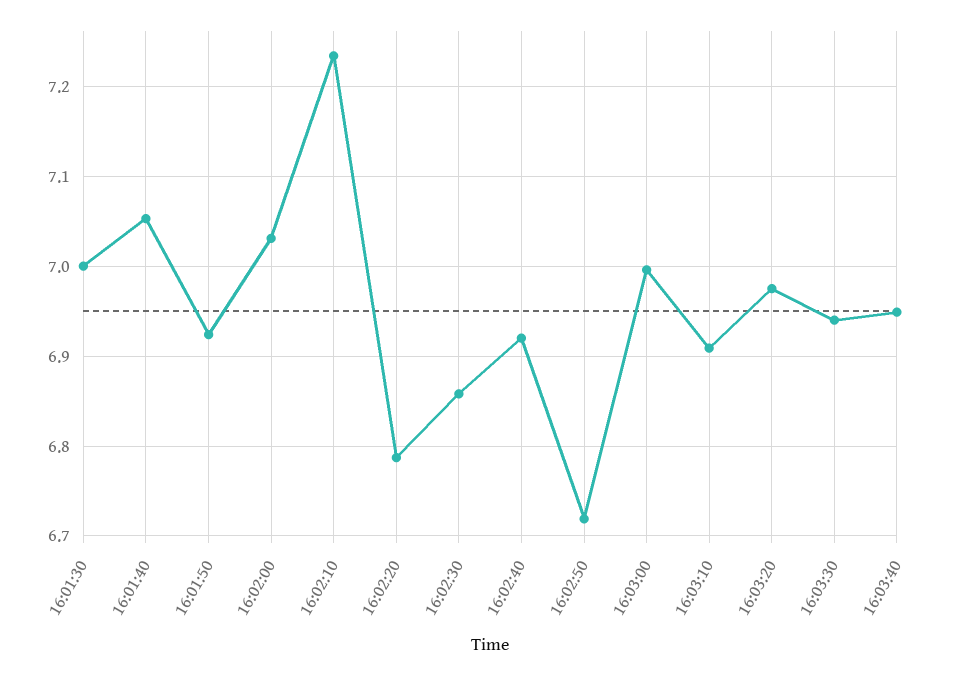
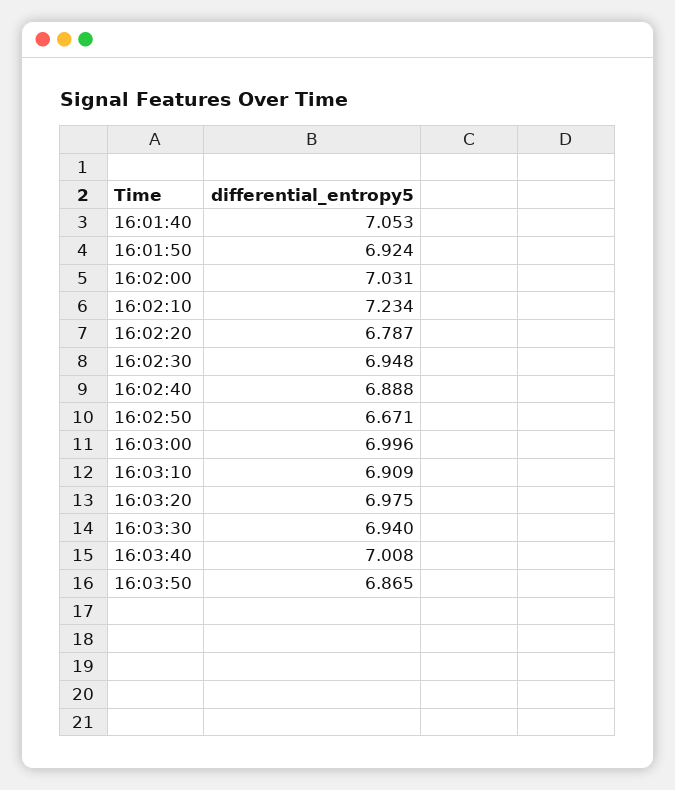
16:01:30: 7 -> none
16:02:30: 6.86 -> 6.948
16:02:40: 6.92 -> 6.888
16:02:50: 6.72 -> 6.671
16:03:40: 6.95 -> 7.008
16:03:50: none -> 6.865

